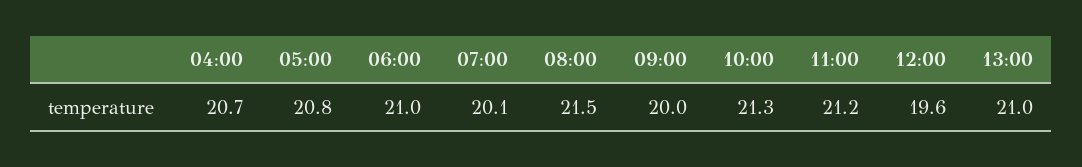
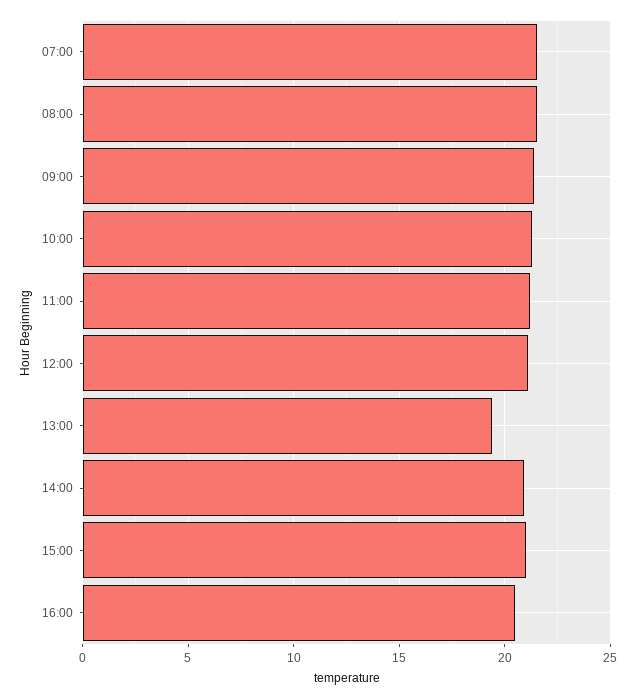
04:00: 20.7 -> none
05:00: 20.8 -> none
06:00: 21 -> none
07:00: 20.1 -> 21.5
09:00: 20 -> 21.5
12:00: 19.6 -> 21
13:00: 21 -> 19.5
14:00: none -> 21
15:00: none -> 21
16:00: none -> 20.5

